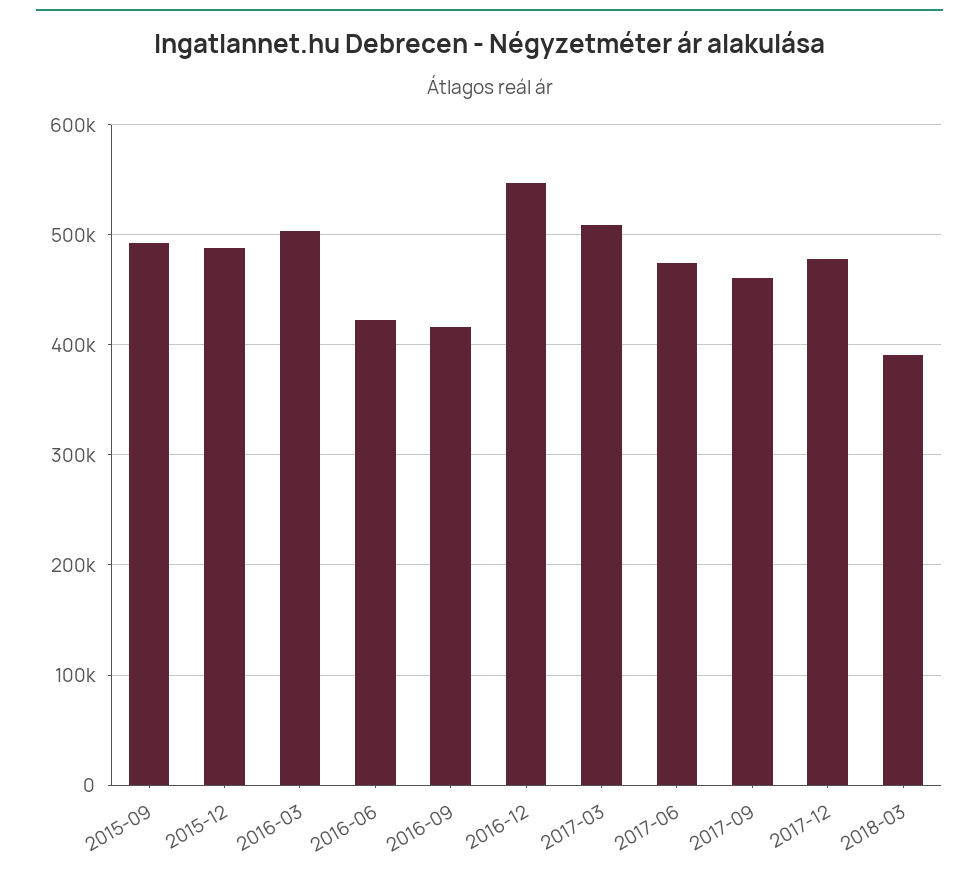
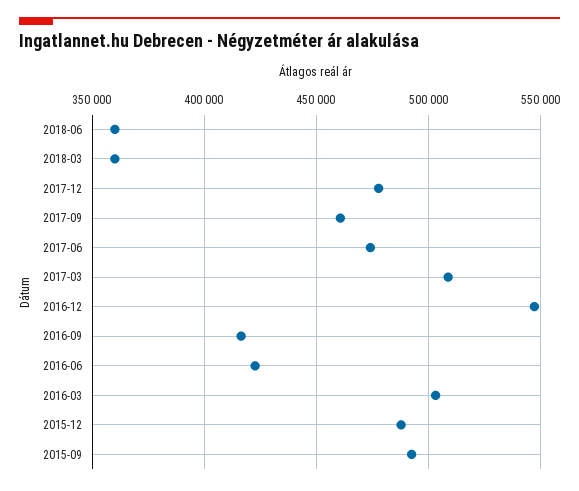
2018-03: 390000 -> 360000
2018-06: none -> 360000

